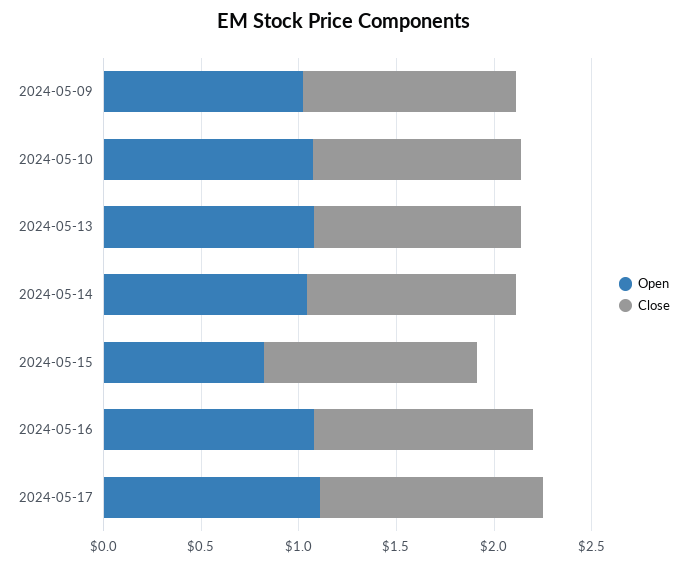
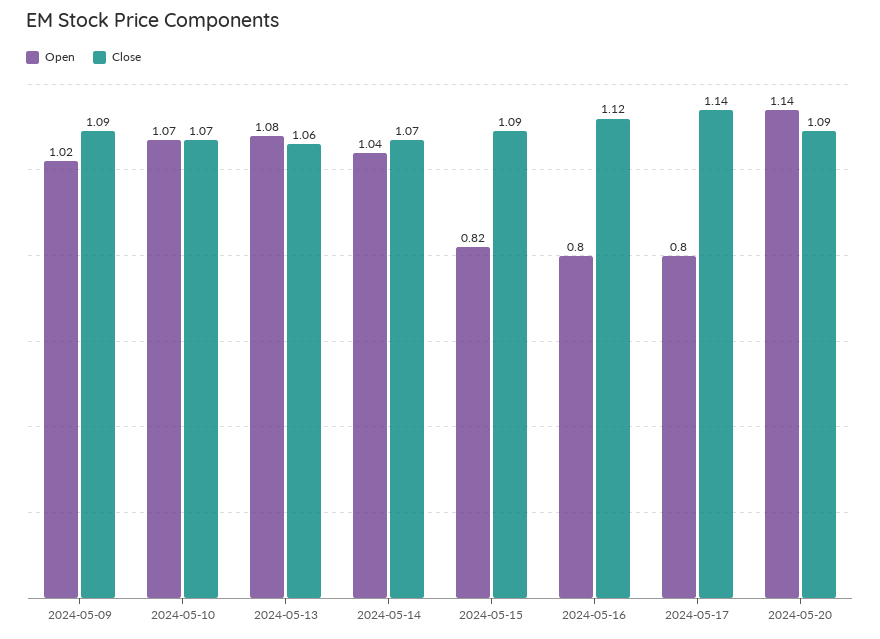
Open, 2024-05-16: 1.1 -> 0.8
Open, 2024-05-17: 1.1 -> 0.8
Open, 2024-05-20: none -> 1.14
Close, 2024-05-20: none -> 1.09

